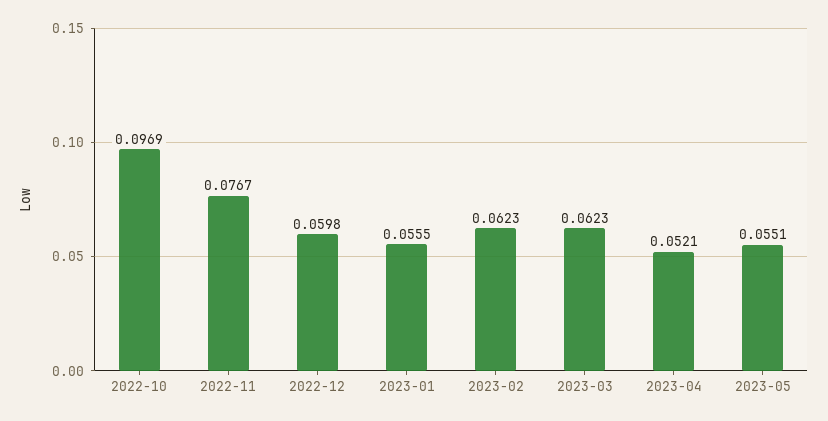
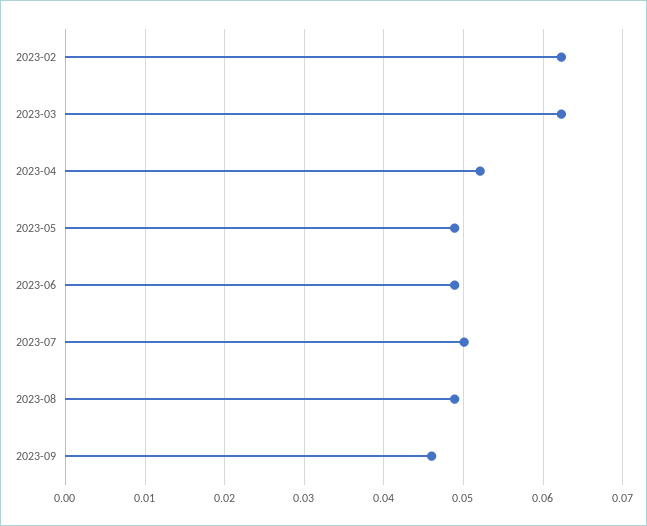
2022-10: 0.0969 -> none
2022-11: 0.0767 -> none
2022-12: 0.0598 -> none
2023-01: 0.0555 -> none
2023-05: 0.0551 -> 0.049
2023-06: none -> 0.049
2023-07: none -> 0.05
2023-08: none -> 0.049
2023-09: none -> 0.046

